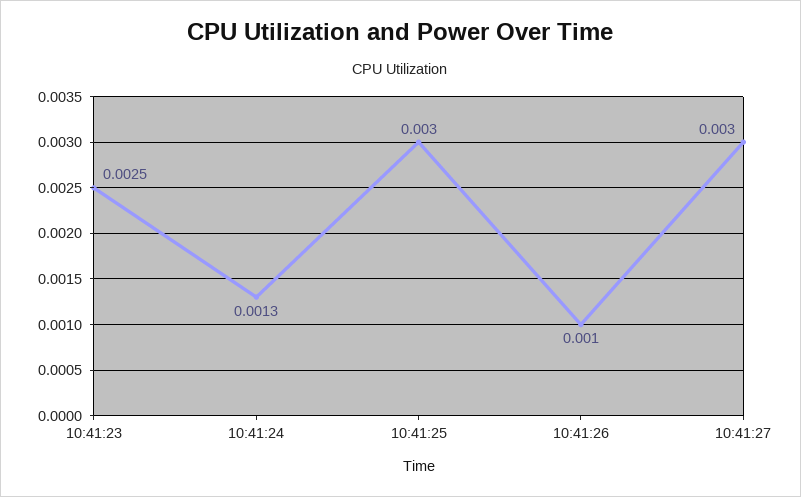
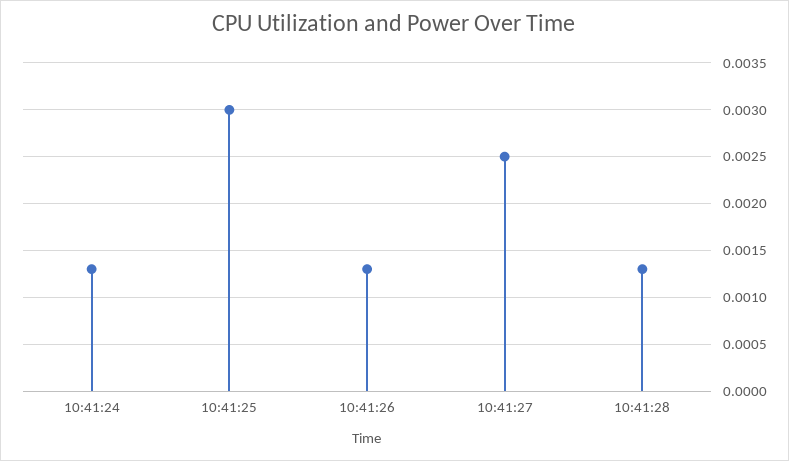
10:41:23: 0.0025 -> none
10:41:26: 0.001 -> 0.0013
10:41:27: 0.003 -> 0.0025
10:41:28: none -> 0.0013

